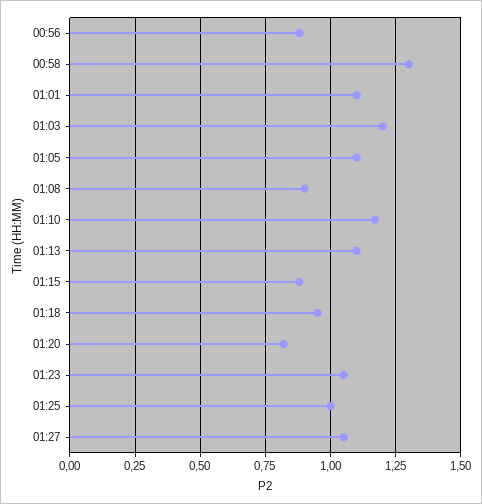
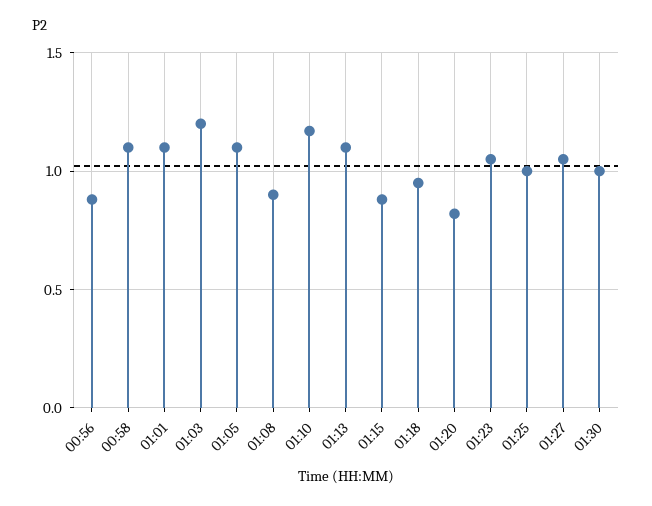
00:58: 1.3 -> 1.1
01:30: none -> 1

